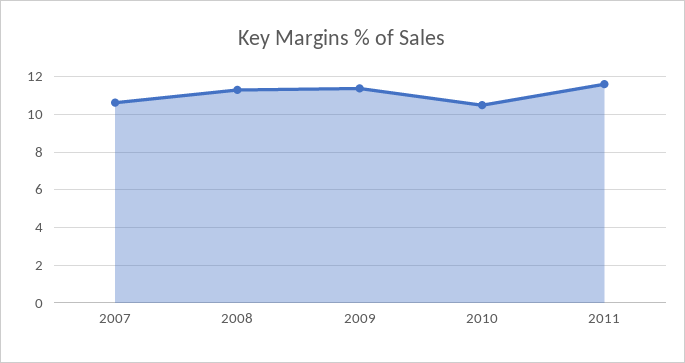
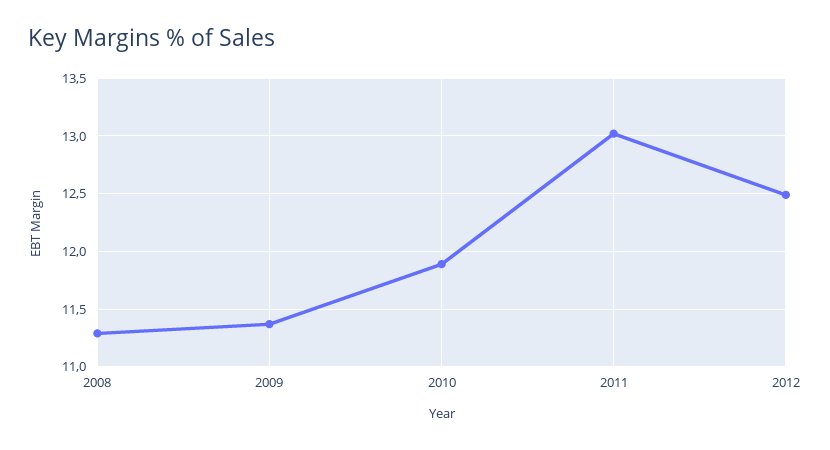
2007: 10.5 -> none
2010: 10.5 -> 11.9
2011: 11.5 -> 13
2012: none -> 12.5

